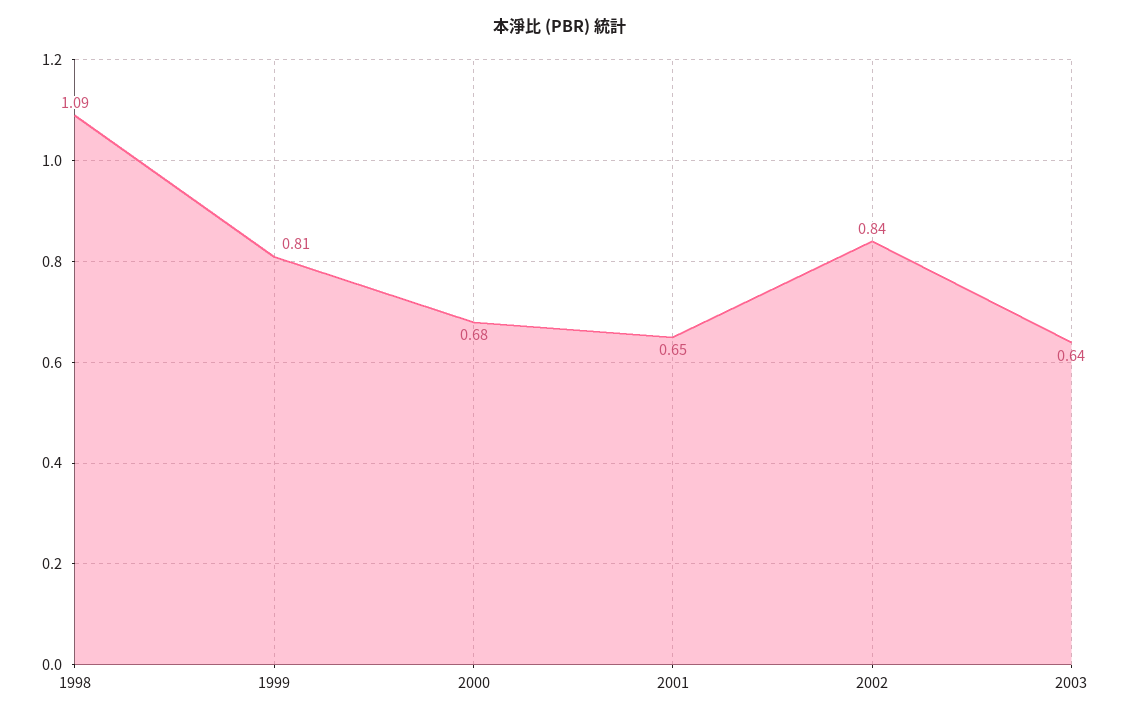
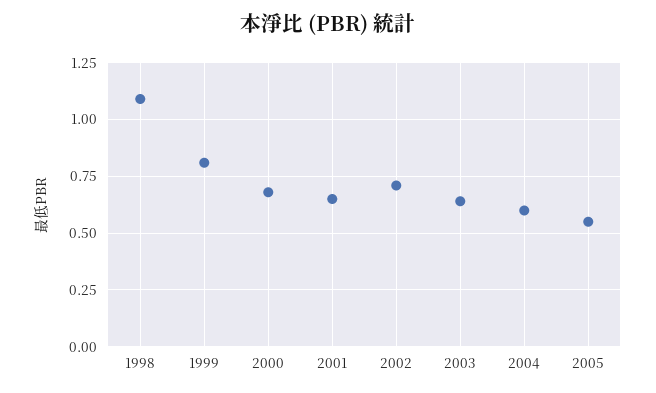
2002: 0.84 -> 0.7
2004: none -> 0.6
2005: none -> 0.55

